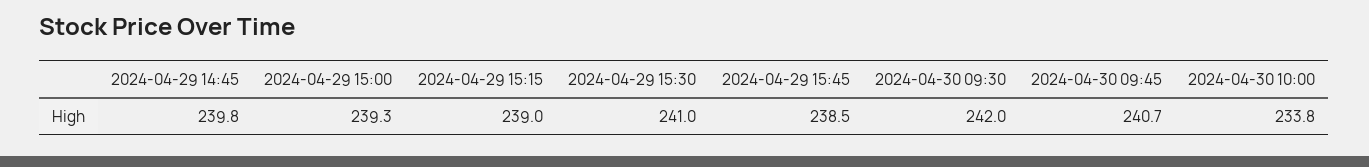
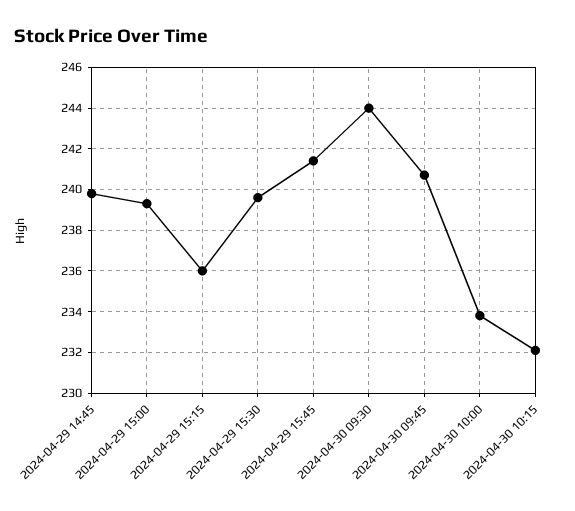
2024-04-29 15:15: 239 -> 236
2024-04-29 15:30: 241 -> 239.5
2024-04-29 15:45: 238.5 -> 241.5
2024-04-30 09:30: 242 -> 244
2024-04-30 10:15: none -> 232

